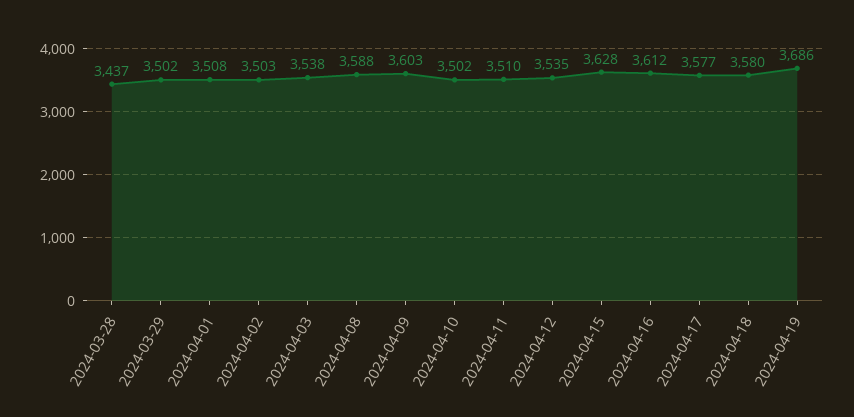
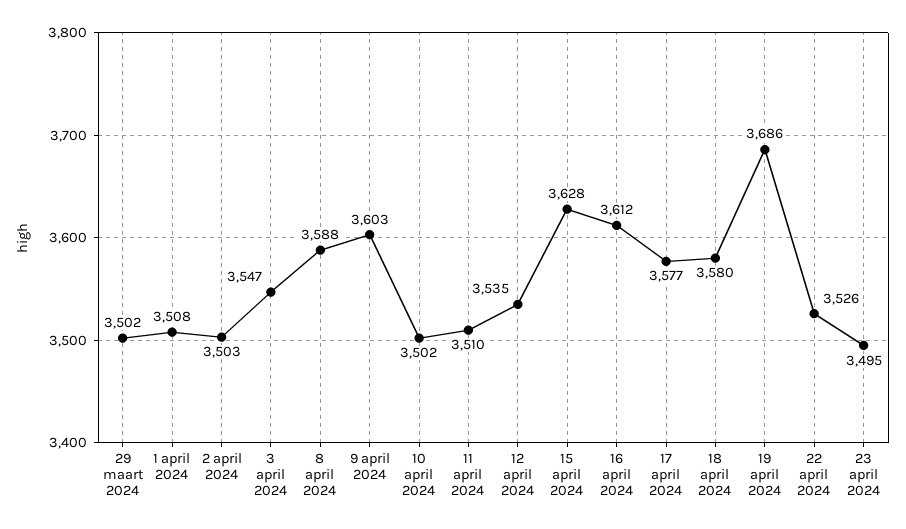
2024-03-28: 3437 -> none
2024-04-03: 3538 -> 3547
22 april 2024: none -> 3526
23 april 2024: none -> 3495

